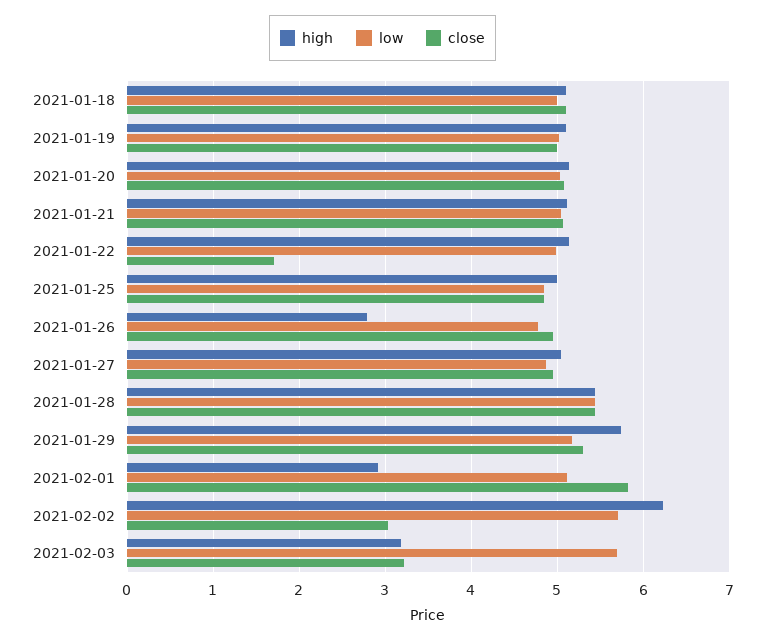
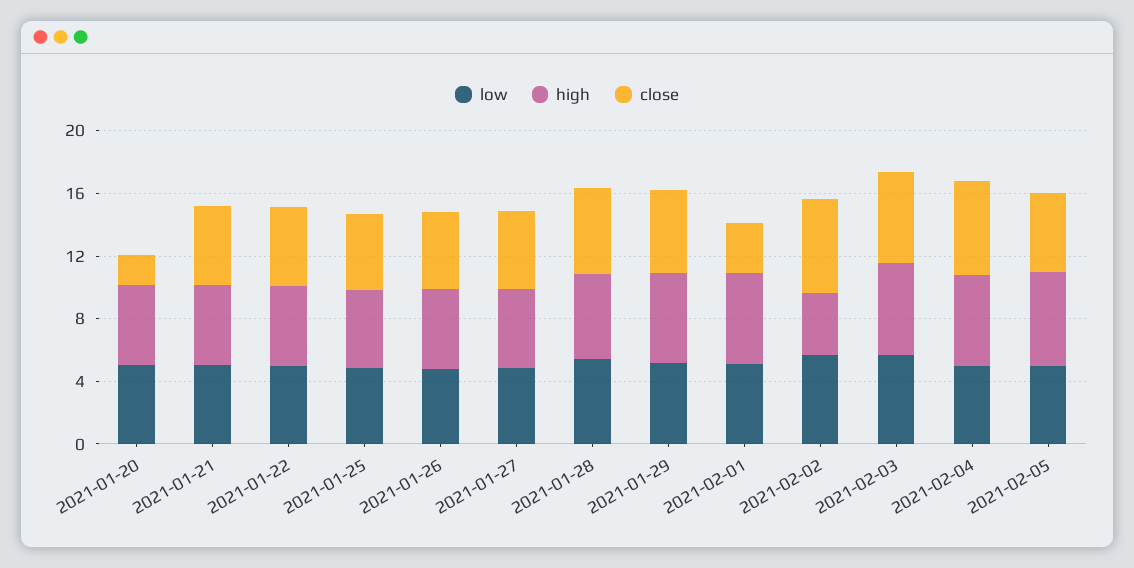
high, 2021-01-18: 5.1 -> none
low, 2021-01-18: 5 -> none
close, 2021-01-18: 5.1 -> none
high, 2021-01-19: 5.1 -> none
low, 2021-01-19: 5 -> none
close, 2021-01-19: 5 -> none
close, 2021-01-20: 5.1 -> 2
close, 2021-01-22: 1.7 -> 5
high, 2021-01-26: 2.8 -> 5
high, 2021-02-01: 2.9 -> 6
close, 2021-02-01: 5.8 -> 3
high, 2021-02-02: 6.2 -> 4
close, 2021-02-02: 3 -> 6
high, 2021-02-03: 3.2 -> 6
close, 2021-02-03: 3.2 -> 6
low, 2021-02-04: none -> 5
high, 2021-02-04: none -> 6
close, 2021-02-04: none -> 6
low, 2021-02-05: none -> 5
high, 2021-02-05: none -> 6
close, 2021-02-05: none -> 5

